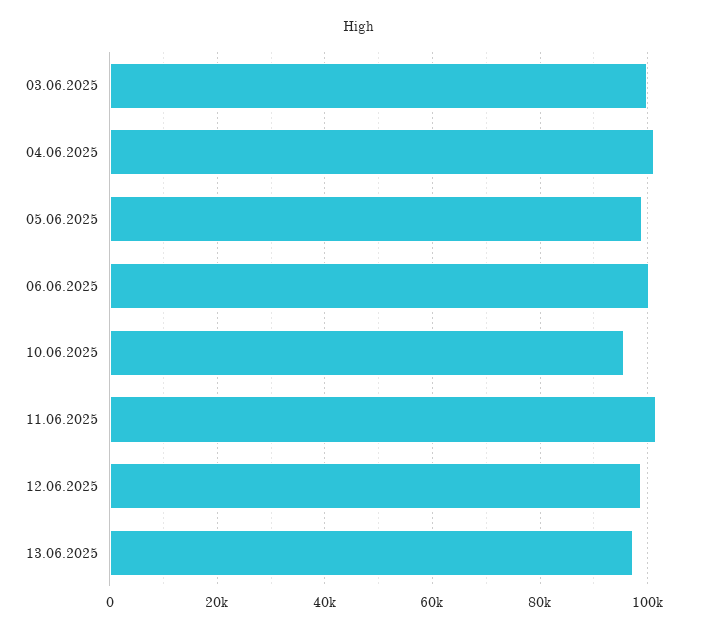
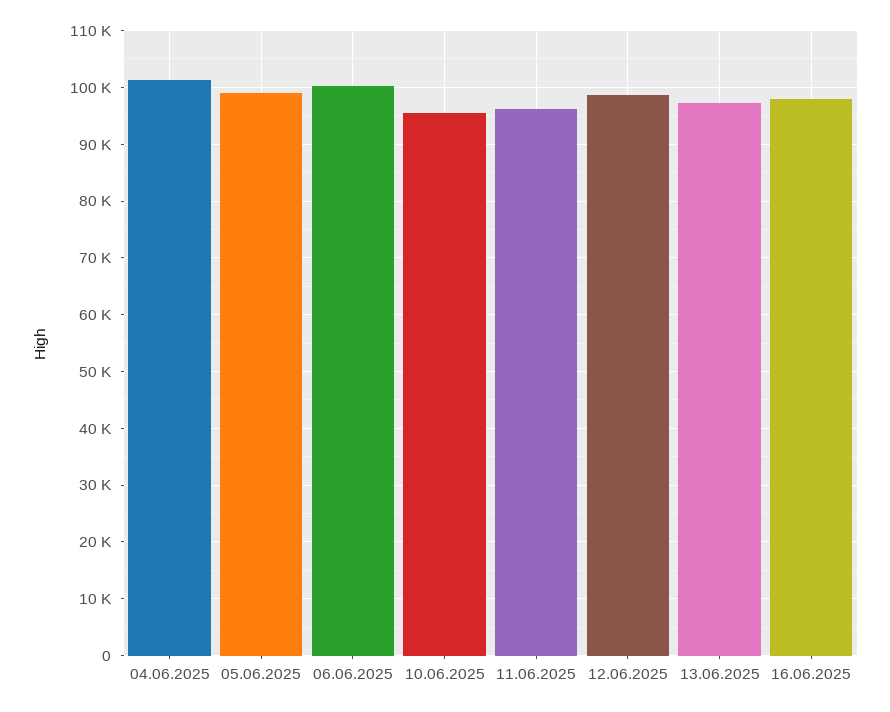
03.06.2025: 100000 -> none
11.06.2025: 102000 -> 96000
16.06.2025: none -> 98000

